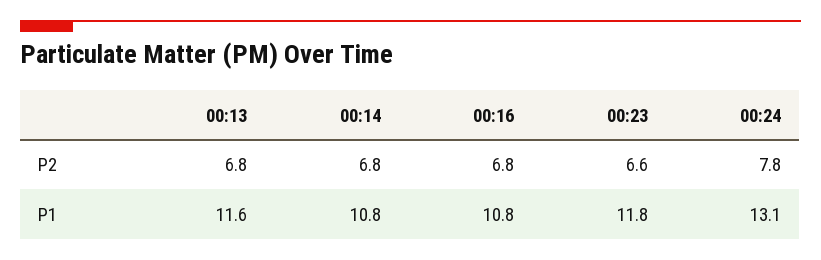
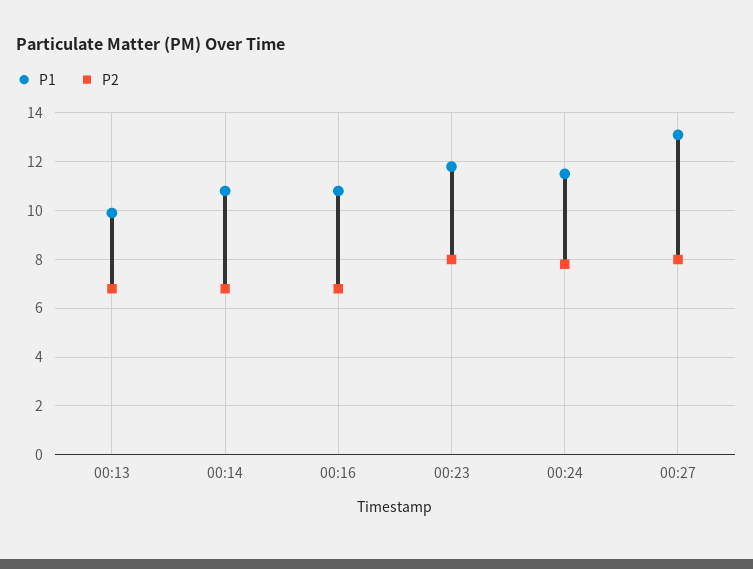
P2, 00:23: 6.6 -> 8
P1, 00:13: 11.6 -> 10
P1, 00:24: 13.1 -> 11.5
P1, 00:27: none -> 13
P2, 00:27: none -> 8

